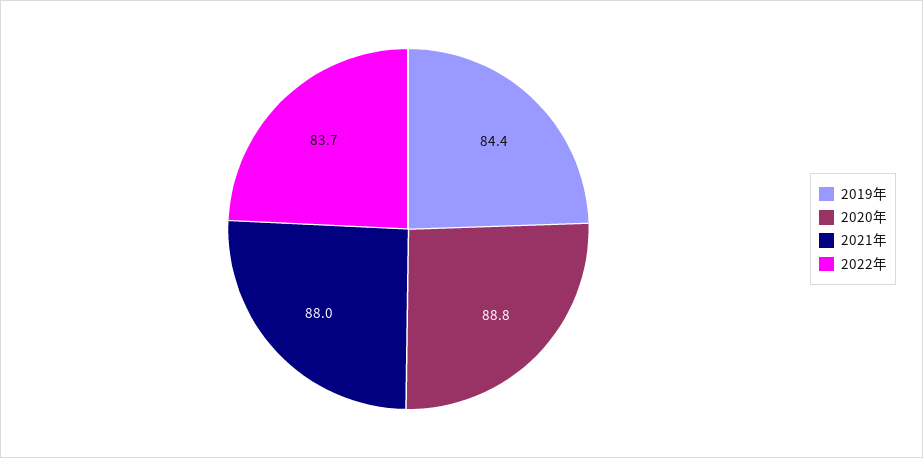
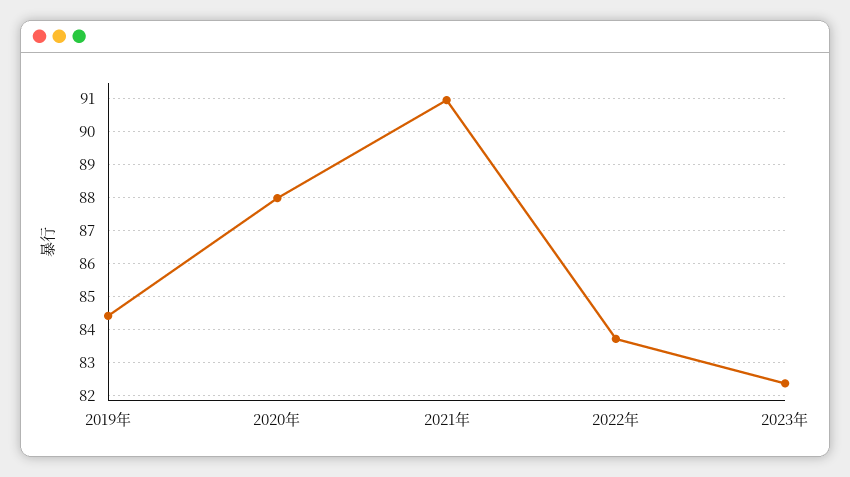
2020年: 88.8 -> 88
2021年: 88 -> 91
2023年: none -> 82.4

